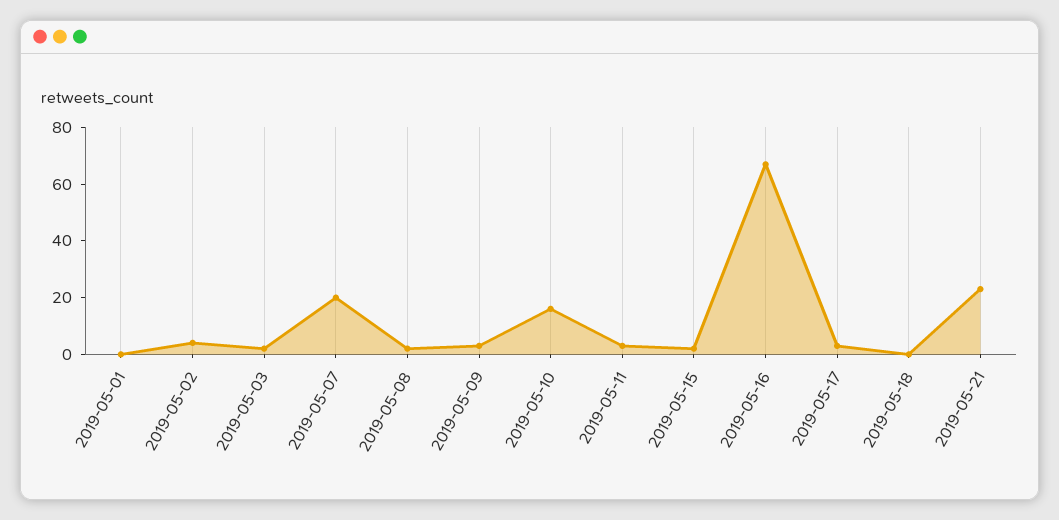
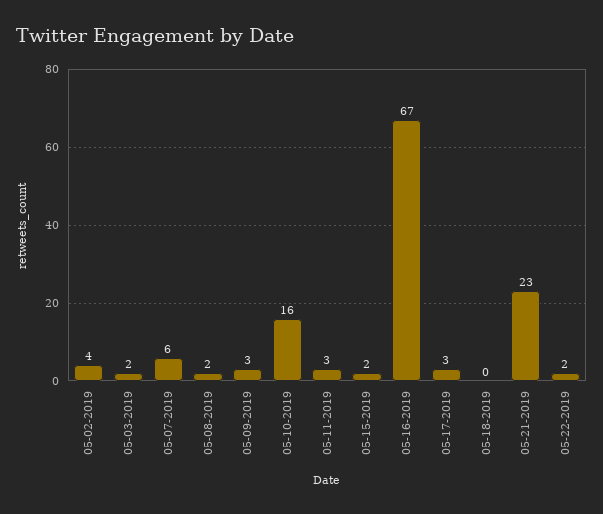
2019-05-01: 0 -> none
2019-05-07: 20 -> 6
05-22-2019: none -> 2

